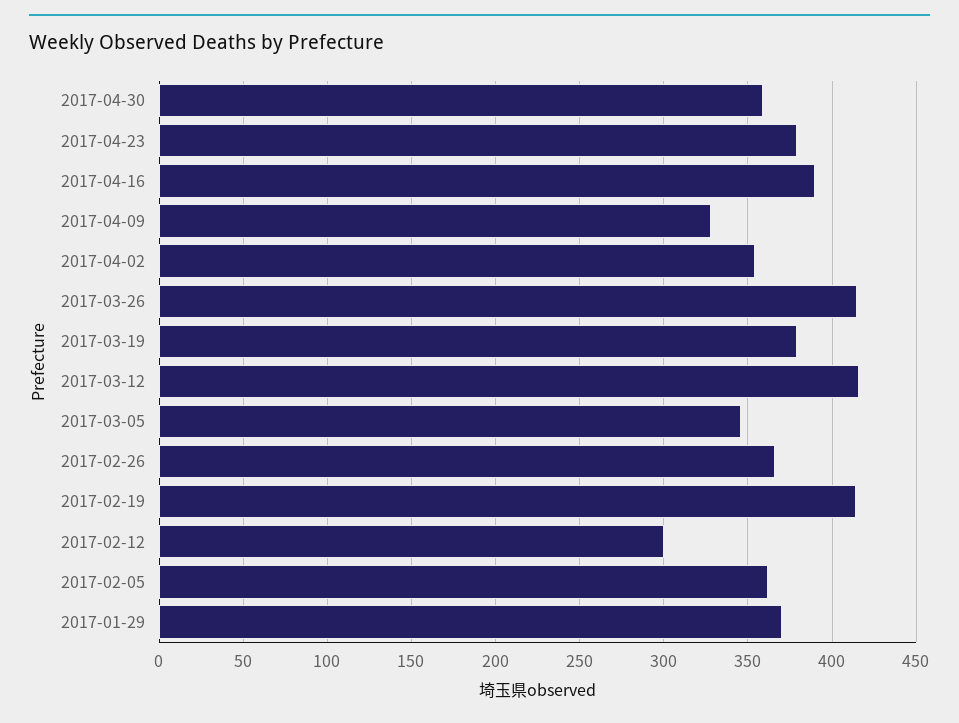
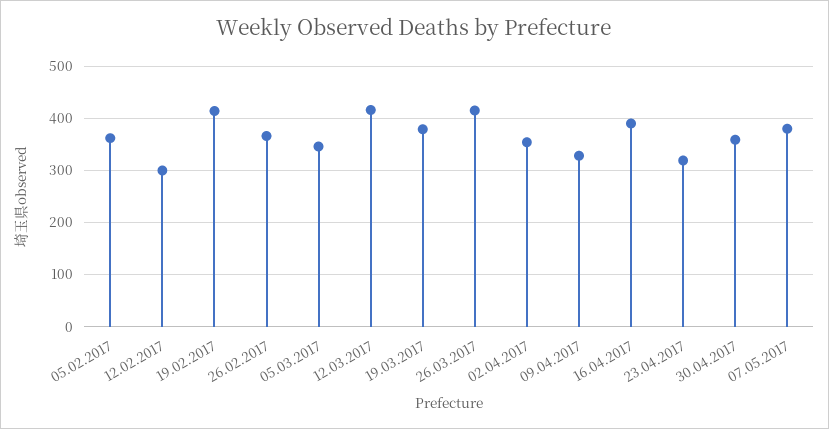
2017-04-23: 380 -> 320
2017-01-29: 370 -> none
07.05.2017: none -> 380

